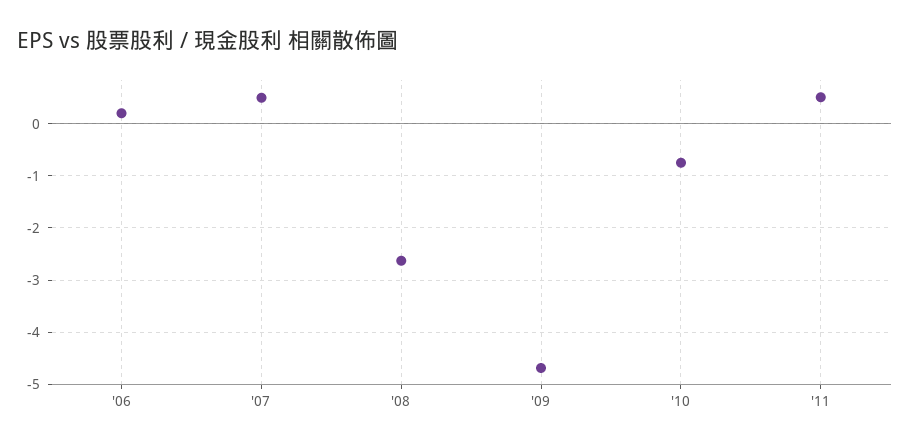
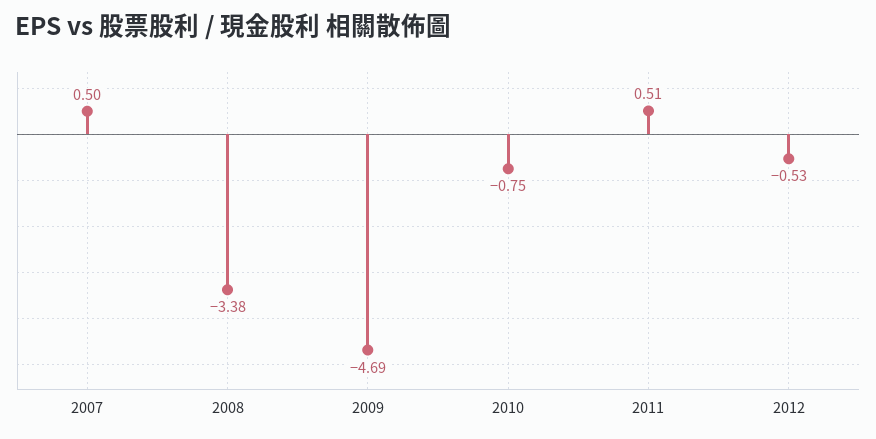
'06: 0.2 -> none
'08: -2.6 -> -3.38
2012: none -> -0.53

